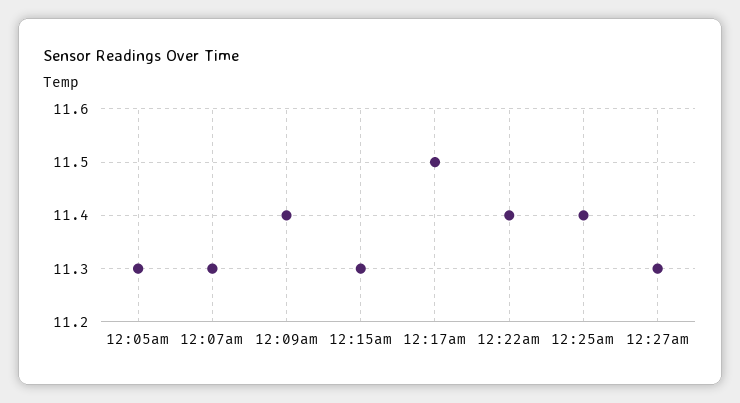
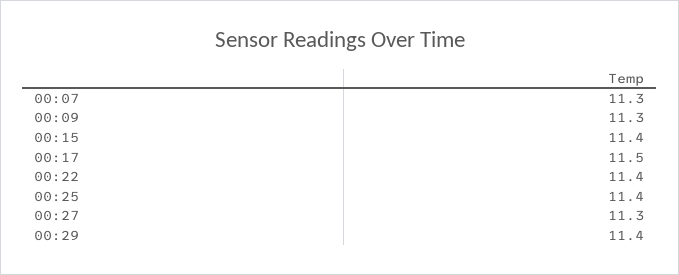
12:05am: 11.3 -> none
12:09am: 11.4 -> 11.3
12:15am: 11.3 -> 11.4
00:29: none -> 11.4

